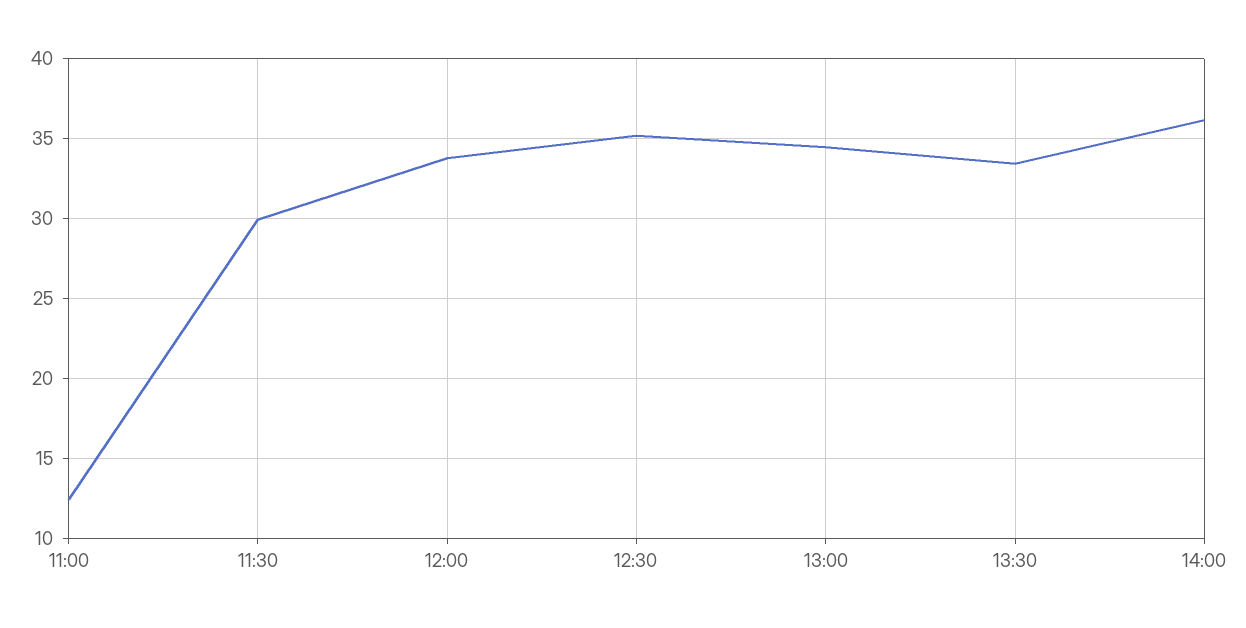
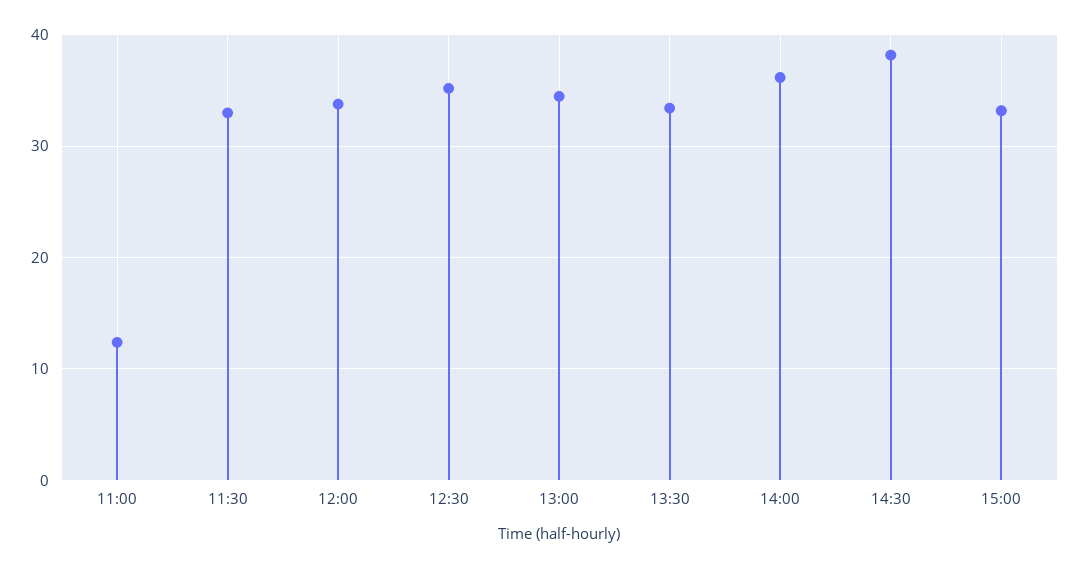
11:30: 30 -> 33
14:30: none -> 38
15:00: none -> 33

